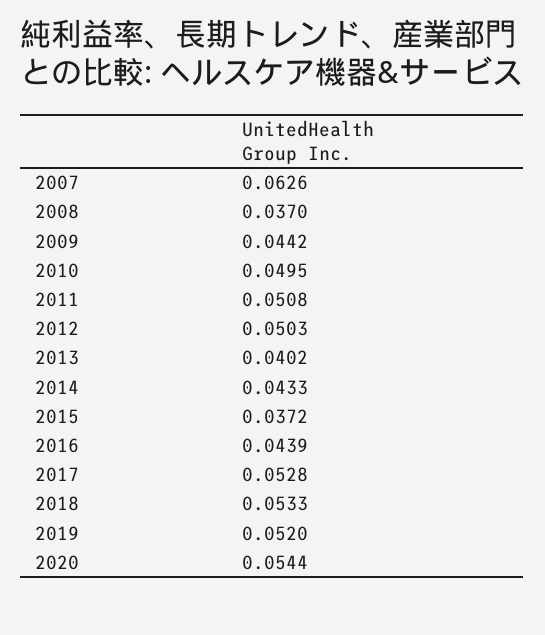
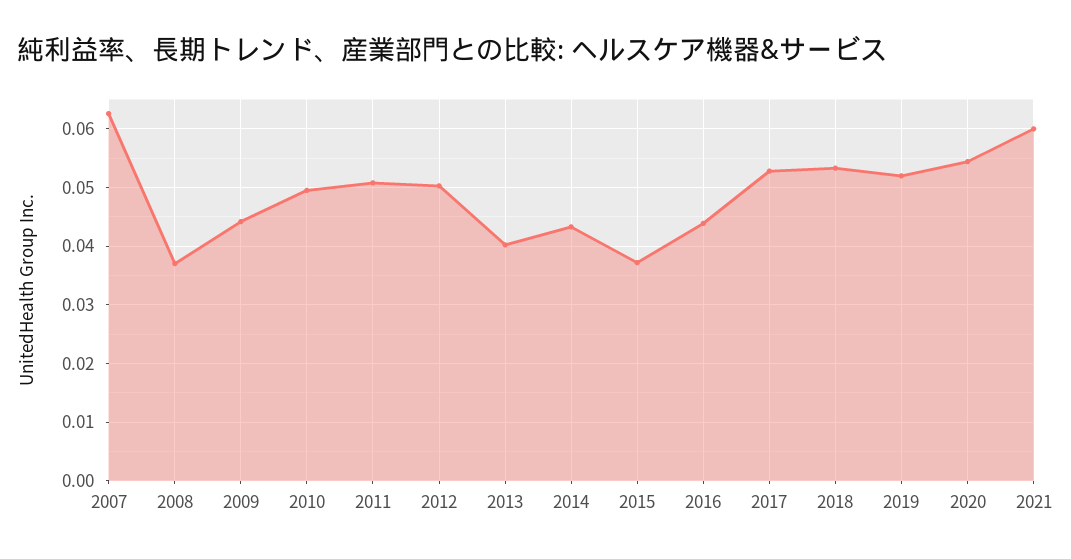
2021: none -> 0.06

